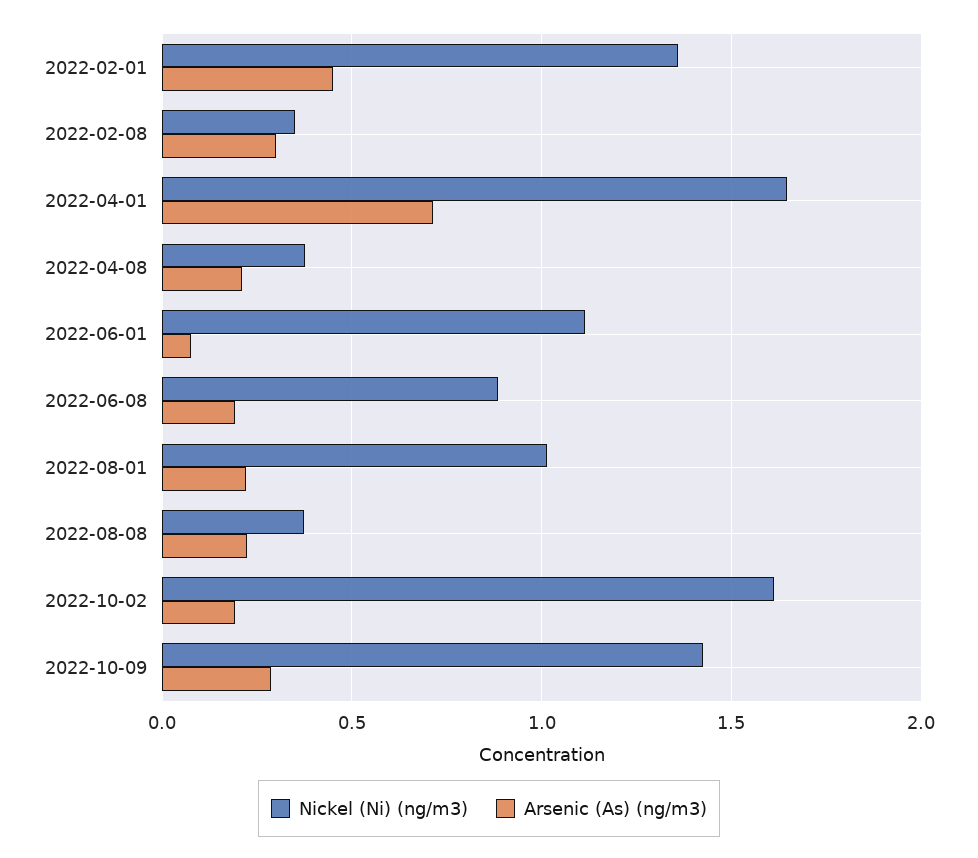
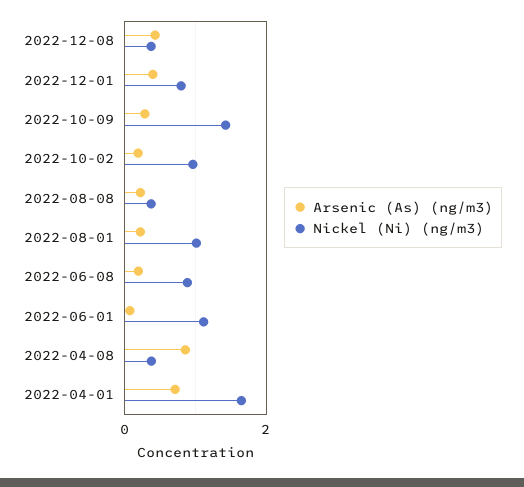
Nickel (Ni) (ng/m3), 2022-02-01: 1.35 -> none
Arsenic (As) (ng/m3), 2022-02-01: 0.45 -> none
Nickel (Ni) (ng/m3), 2022-02-08: 0.35 -> none
Arsenic (As) (ng/m3), 2022-02-08: 0.3 -> none
Arsenic (As) (ng/m3), 2022-04-08: 0.2 -> 0.8
Nickel (Ni) (ng/m3), 2022-10-02: 1.6 -> 1
Arsenic (As) (ng/m3), 2022-12-08: none -> 0.4
Nickel (Ni) (ng/m3), 2022-12-08: none -> 0.4
Arsenic (As) (ng/m3), 2022-12-01: none -> 0.4
Nickel (Ni) (ng/m3), 2022-12-01: none -> 0.8

